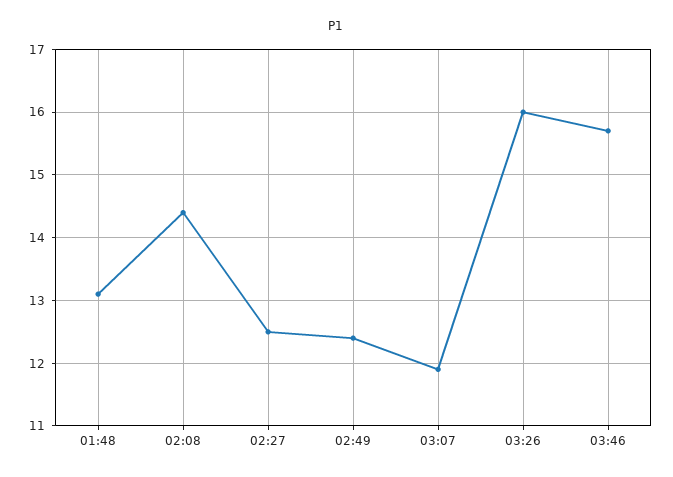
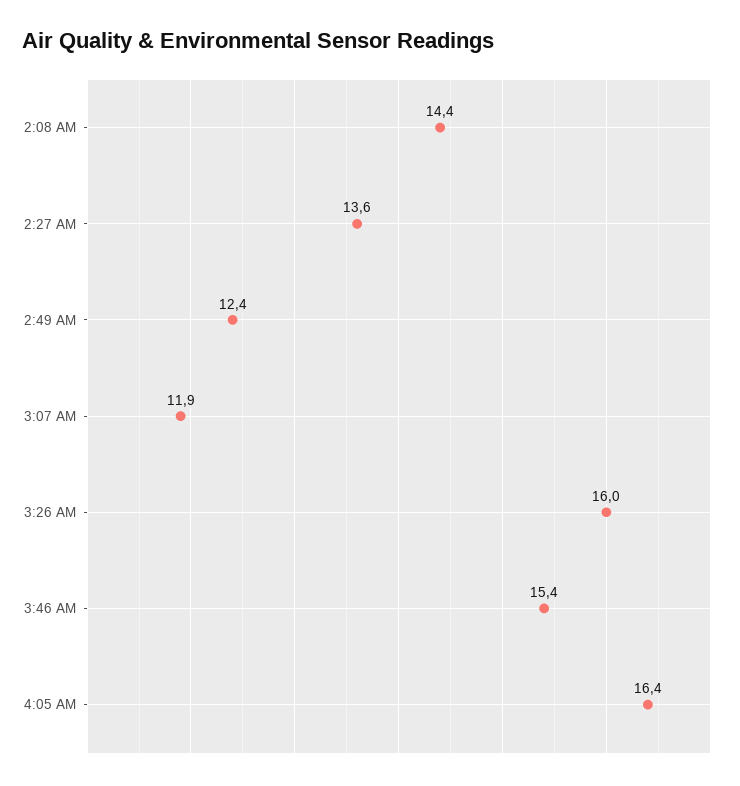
01:48: 13.1 -> none
02:27: 12.5 -> 13.6
03:46: 15.7 -> 15.4
4:05 AM: none -> 16.4

